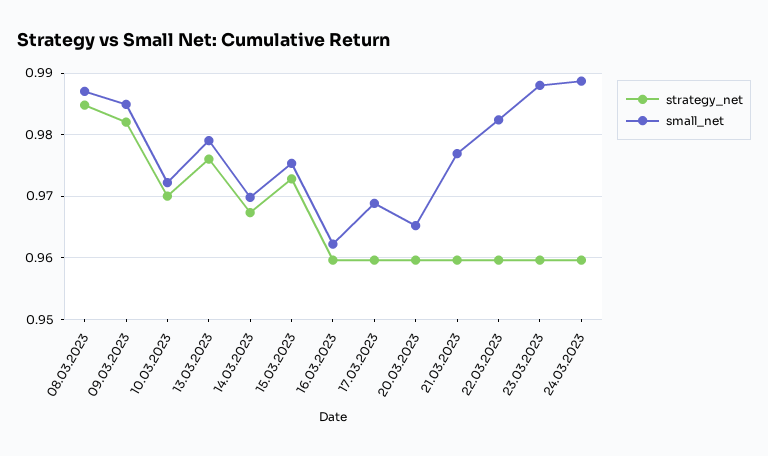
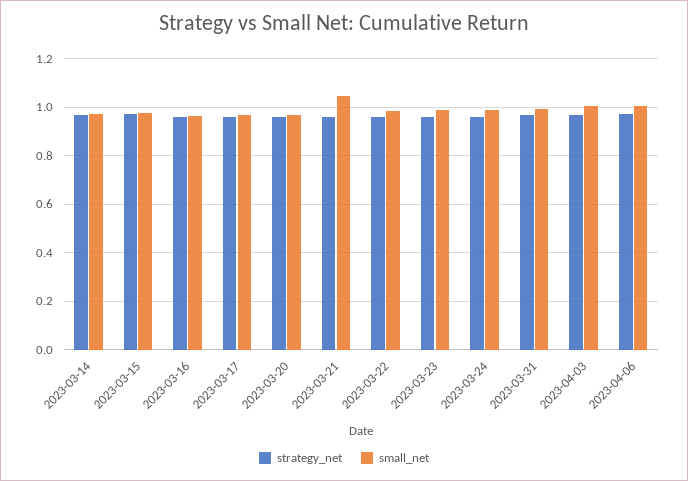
strategy_net, 08.03.2023: 0.985 -> none
small_net, 08.03.2023: 0.987 -> none
strategy_net, 09.03.2023: 0.982 -> none
small_net, 09.03.2023: 0.985 -> none
strategy_net, 10.03.2023: 0.97 -> none
small_net, 10.03.2023: 0.972 -> none
strategy_net, 13.03.2023: 0.976 -> none
small_net, 13.03.2023: 0.979 -> none
small_net, 21.03.2023: 0.977 -> 1.05
strategy_net, 2023-03-31: none -> 0.975
small_net, 2023-03-31: none -> 1
strategy_net, 2023-04-03: none -> 0.975
small_net, 2023-04-03: none -> 1
strategy_net, 2023-04-06: none -> 0.975
small_net, 2023-04-06: none -> 1

